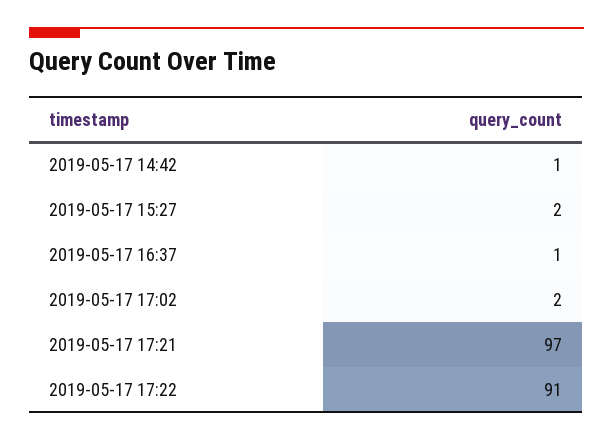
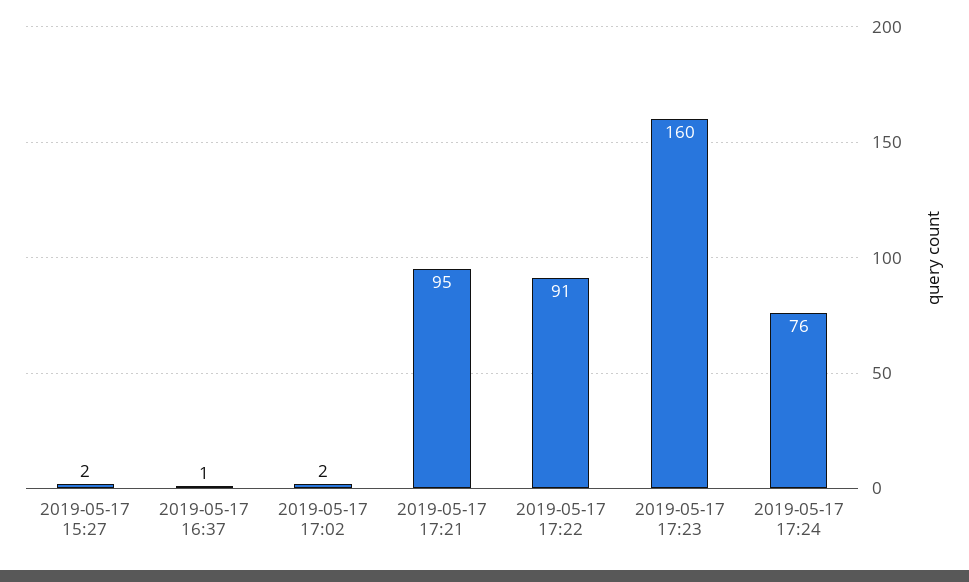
2019-05-17 14:42: 1 -> none
2019-05-17 17:21: 97 -> 95
2019-05-17 17:23: none -> 160
2019-05-17 17:24: none -> 76

